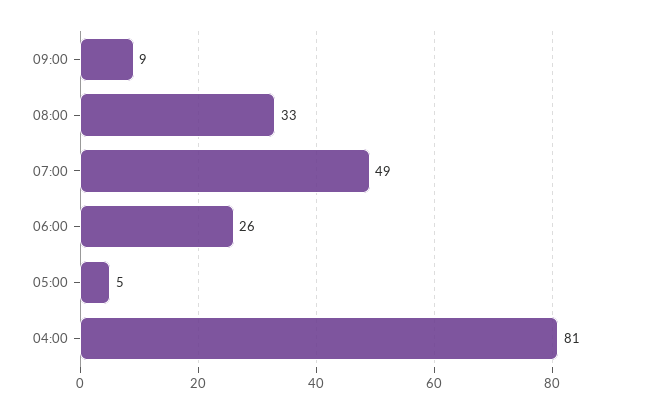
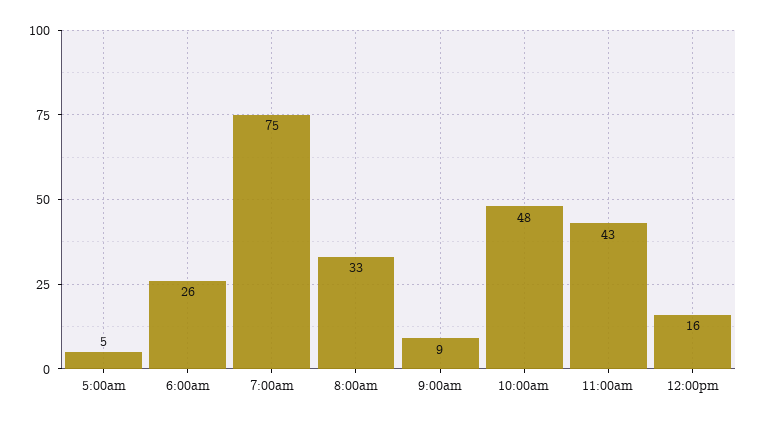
07:00: 49 -> 75
04:00: 81 -> none
10:00am: none -> 48
11:00am: none -> 43
12:00pm: none -> 16

